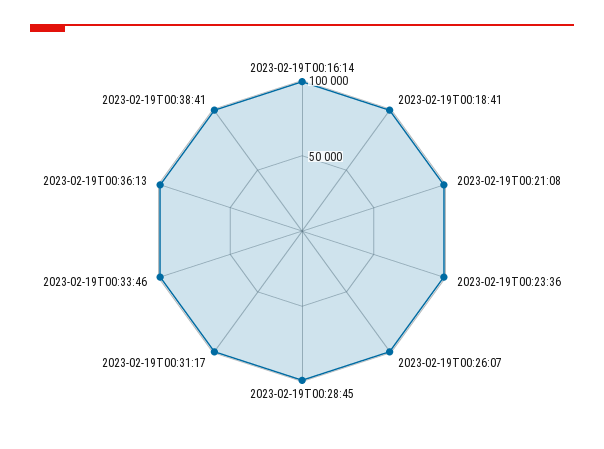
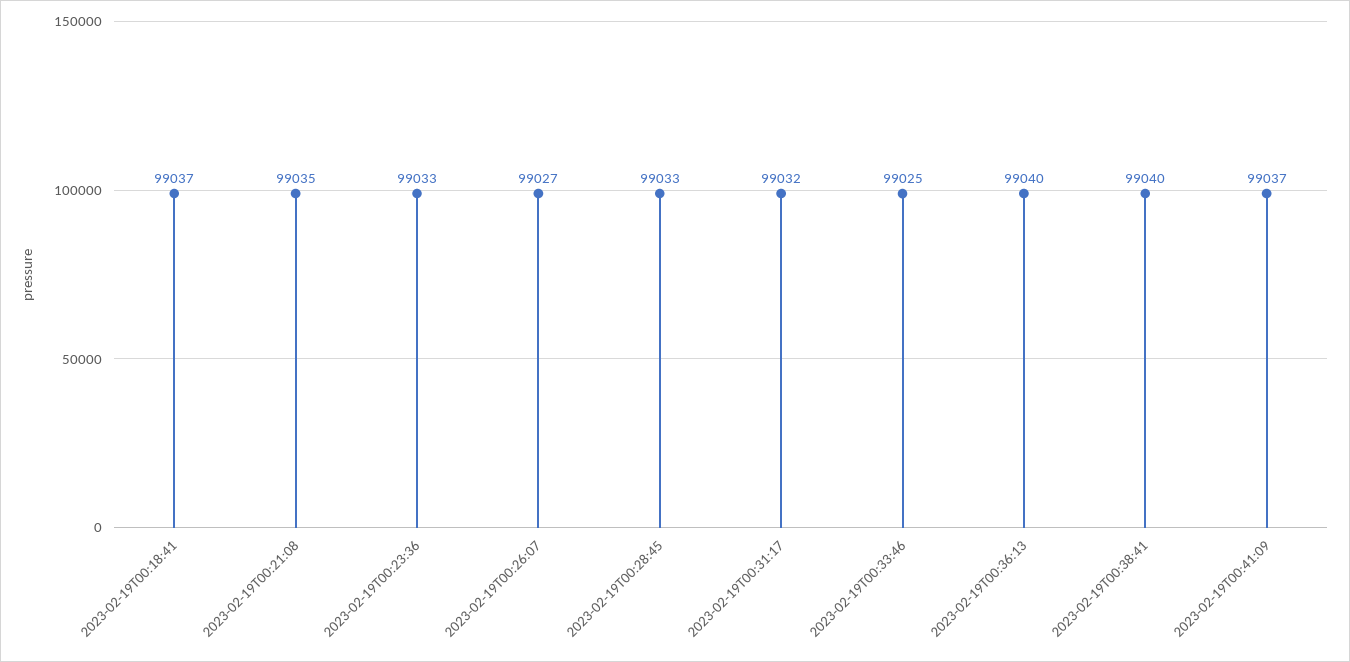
2023-02-19T00:16:14: 100000 -> none
2023-02-19T00:41:09: none -> 99037

